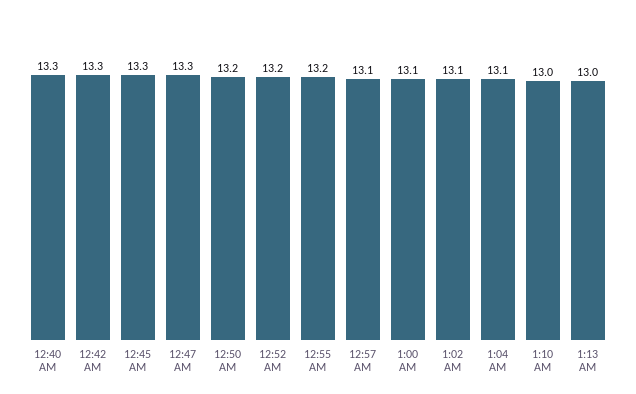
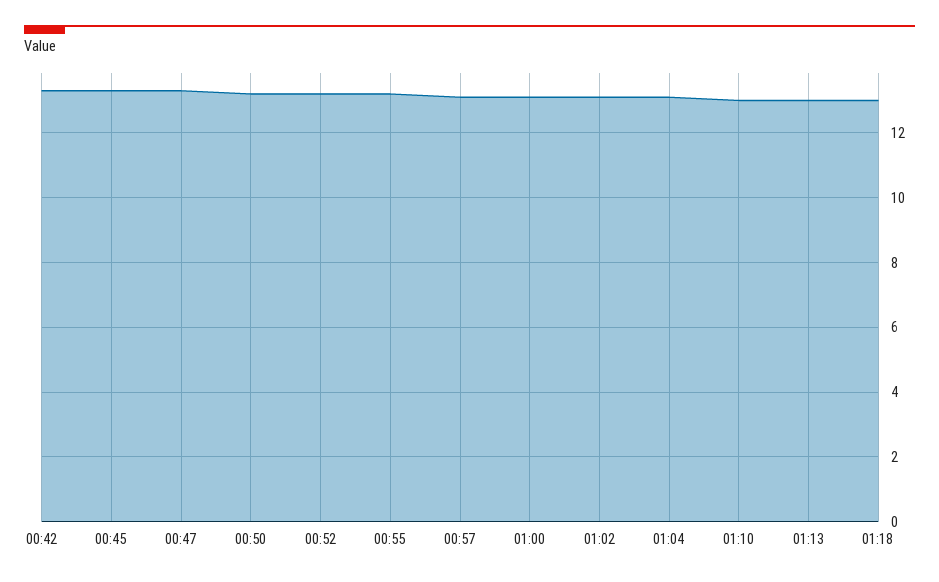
12:40 AM: 13.3 -> none
01:18: none -> 13

